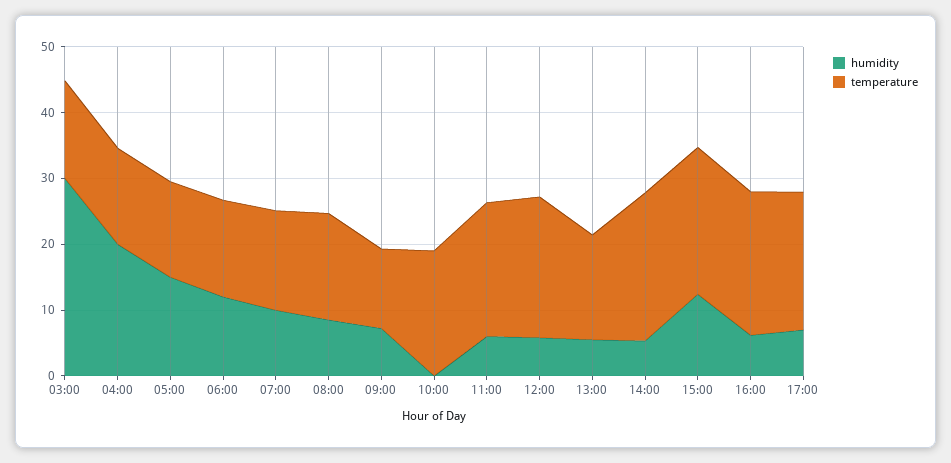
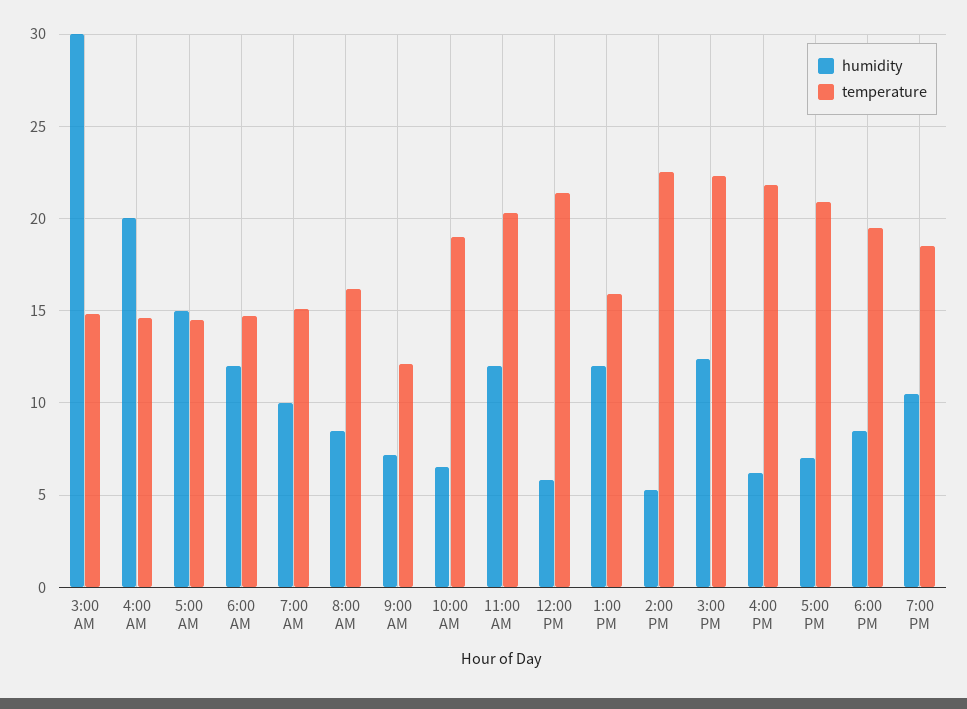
humidity, 10:00: 0 -> 6.5
humidity, 11:00: 6 -> 12
humidity, 13:00: 6 -> 12
humidity, 6:00 PM: none -> 8.5
temperature, 6:00 PM: none -> 19.5
humidity, 7:00 PM: none -> 10.5
temperature, 7:00 PM: none -> 18.5

